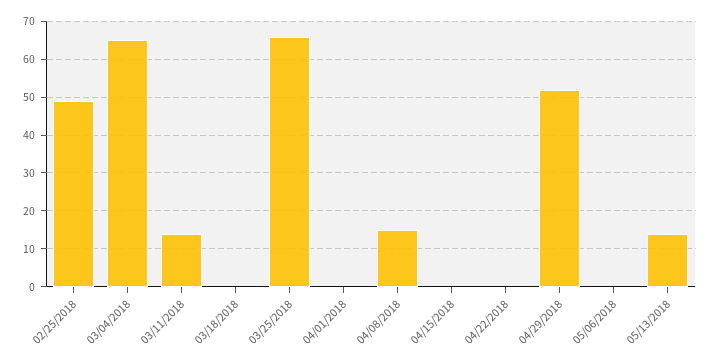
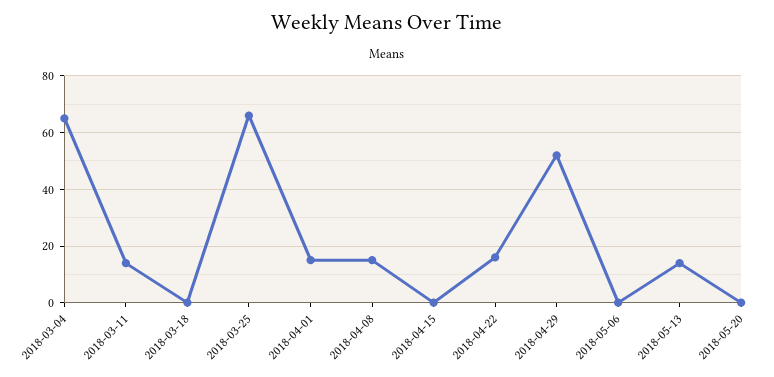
02/25/2018: 50 -> none
04/01/2018: 0 -> 15
04/22/2018: 0 -> 15
2018-05-20: none -> 0

